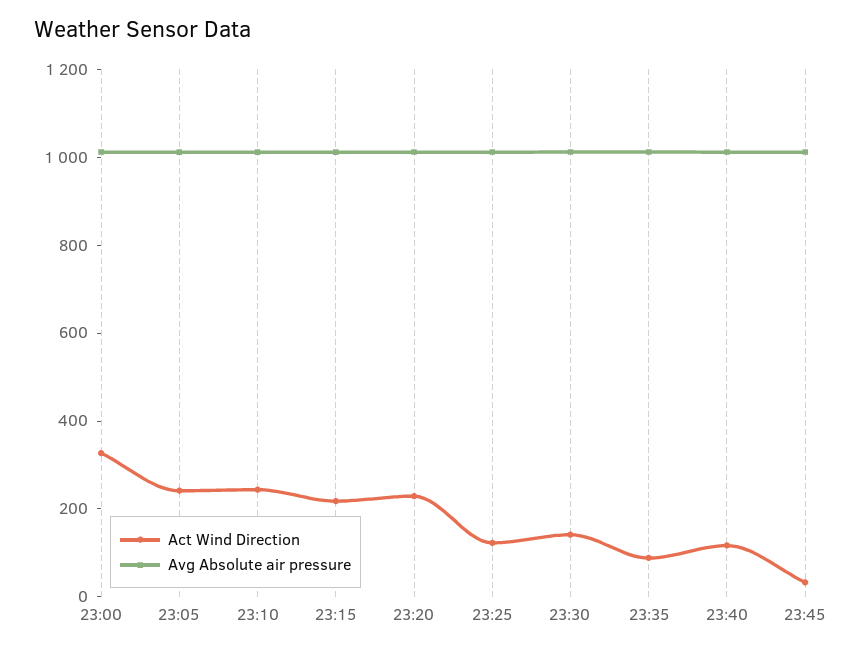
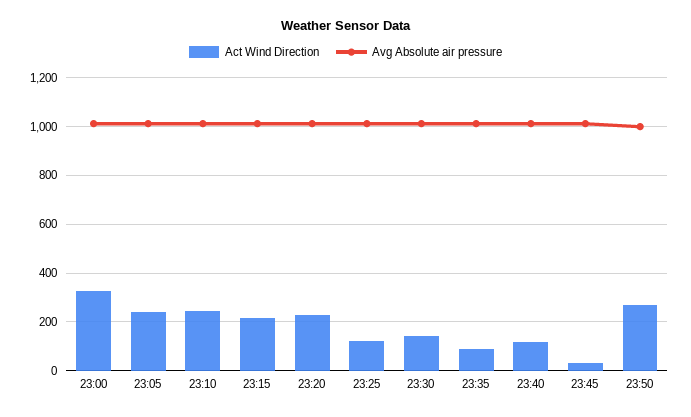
Act Wind Direction, 23:50: none -> 275
Avg Absolute air pressure, 23:50: none -> 1000

